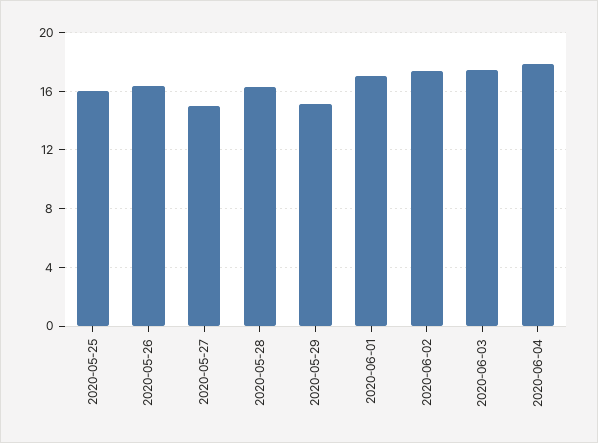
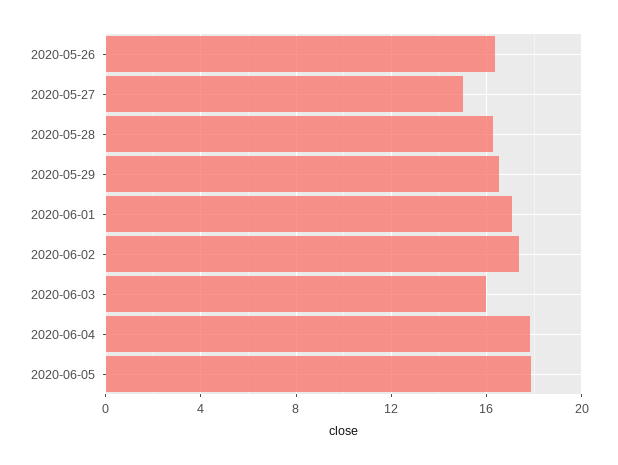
2020-05-25: 16 -> none
2020-05-29: 15 -> 16.5
2020-06-03: 17.5 -> 16
2020-06-05: none -> 18

